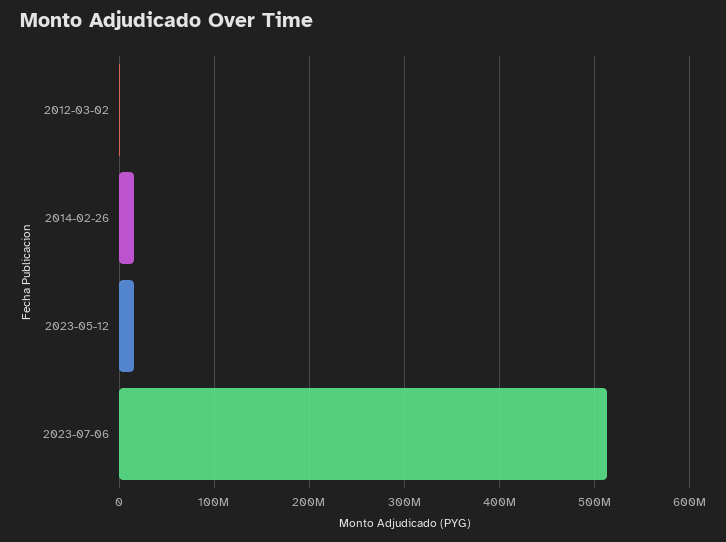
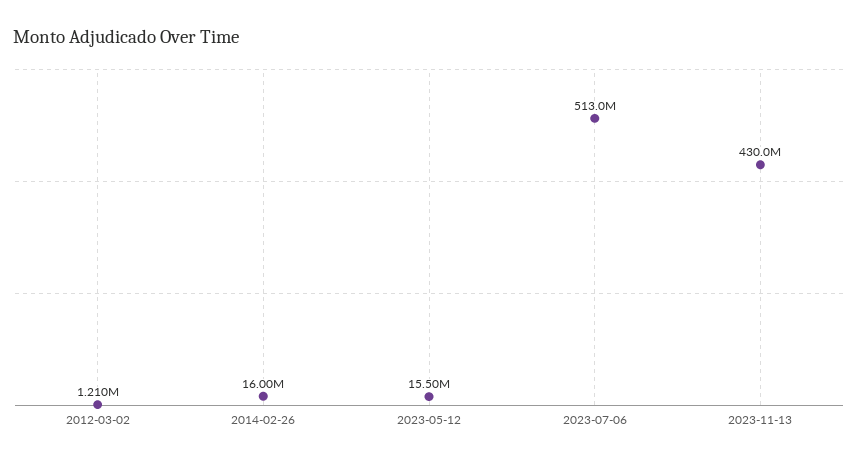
2023-11-13: none -> 430000000

